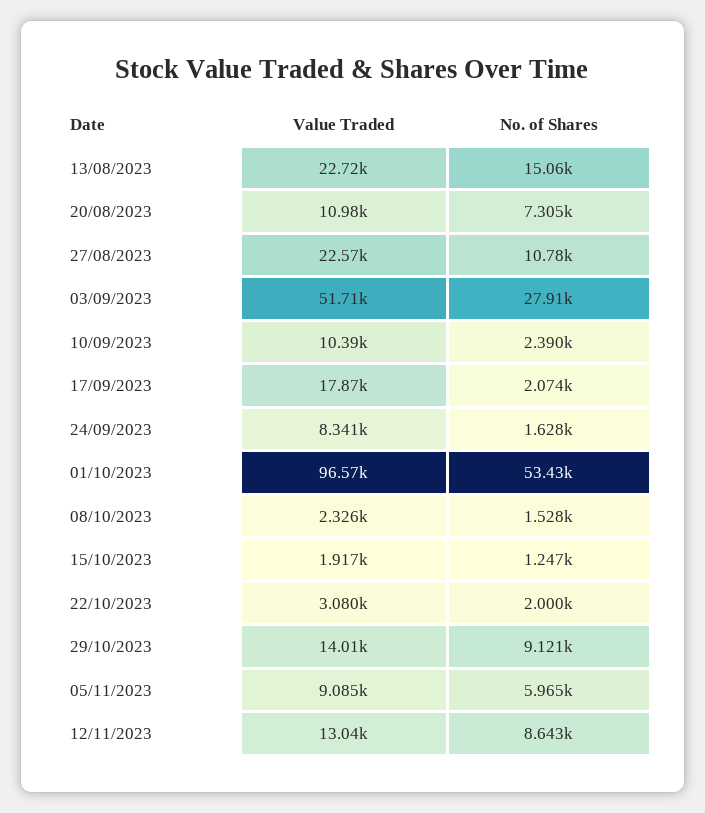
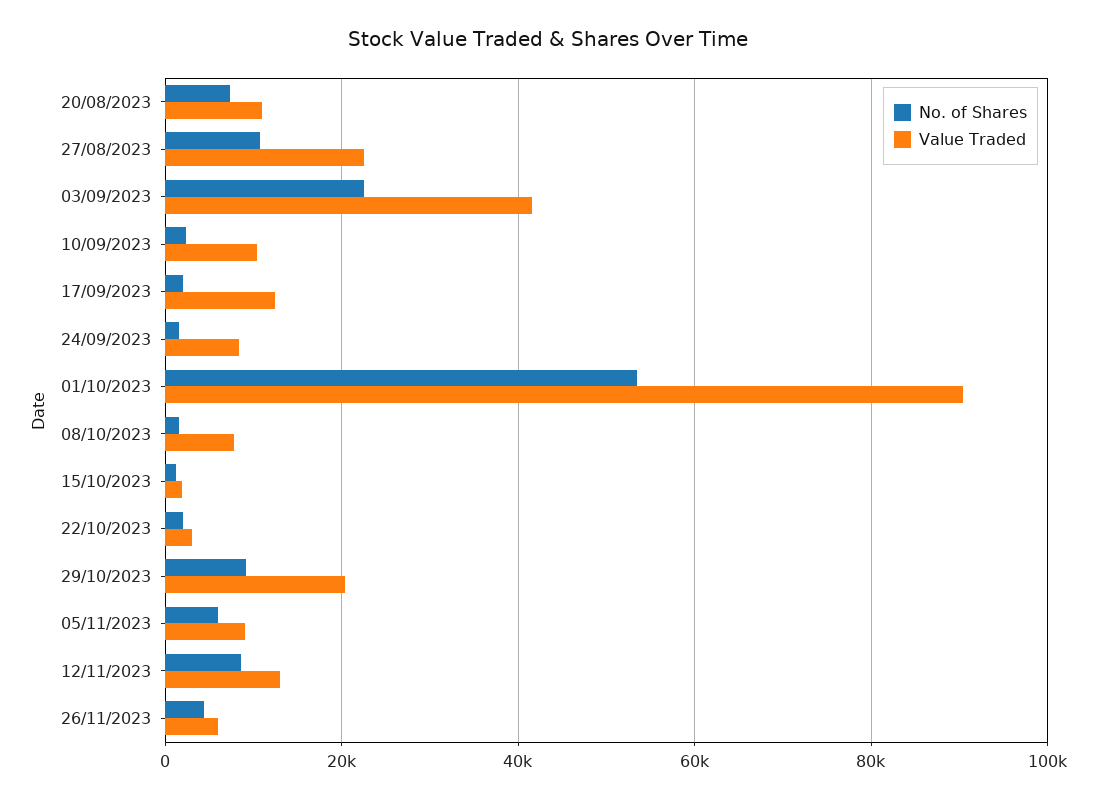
Value Traded, 13/08/2023: 22720 -> none
No. of Shares, 13/08/2023: 15060 -> none
Value Traded, 03/09/2023: 51710 -> 42000
No. of Shares, 03/09/2023: 27910 -> 22000
Value Traded, 17/09/2023: 17870 -> 12000
Value Traded, 01/10/2023: 96570 -> 90000
Value Traded, 08/10/2023: 2326 -> 8000
Value Traded, 29/10/2023: 14010 -> 20000
No. of Shares, 26/11/2023: none -> 4000
Value Traded, 26/11/2023: none -> 6000

